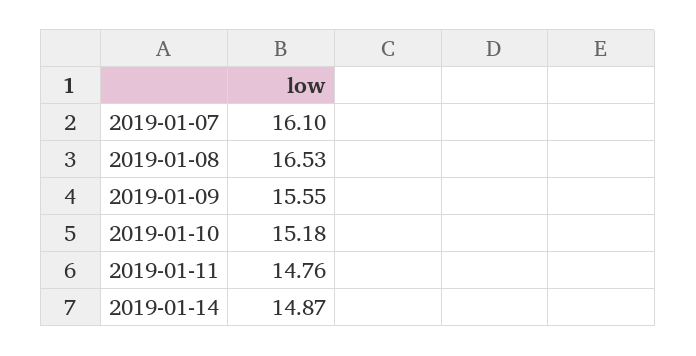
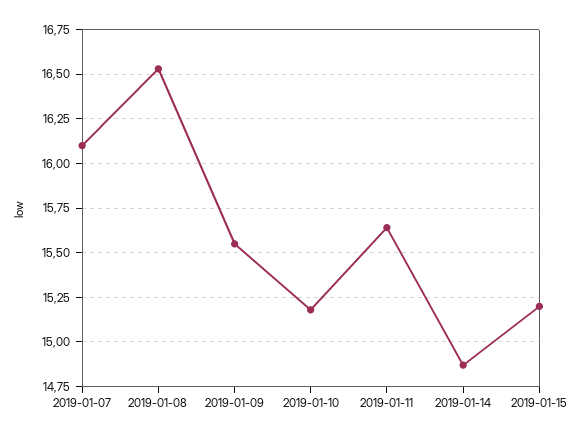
2019-01-11: 14.76 -> 15.65
2019-01-15: none -> 15.2

